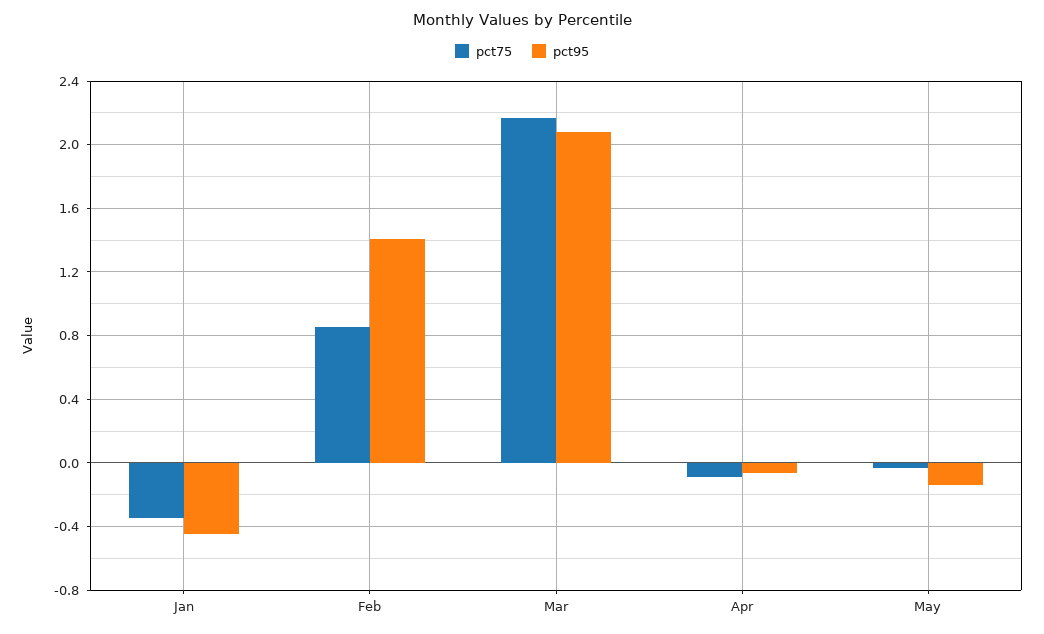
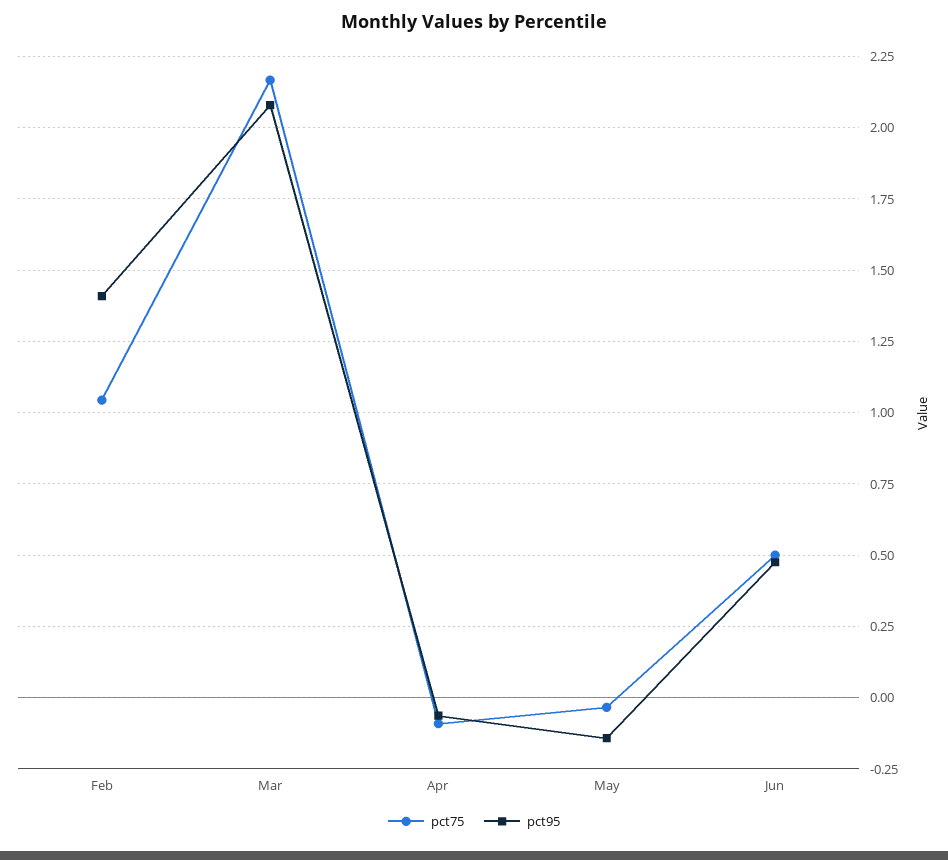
pct75, Jan: -0.35 -> none
pct95, Jan: -0.45 -> none
pct75, Feb: 0.85 -> 1.05
pct75, Jun: none -> 0.5
pct95, Jun: none -> 0.475

